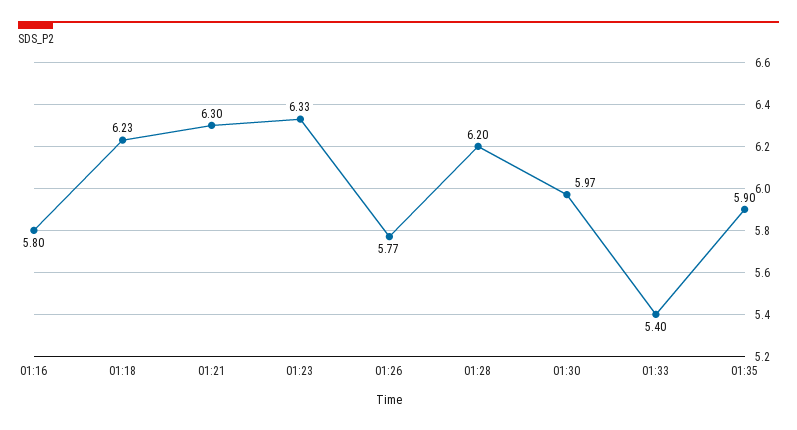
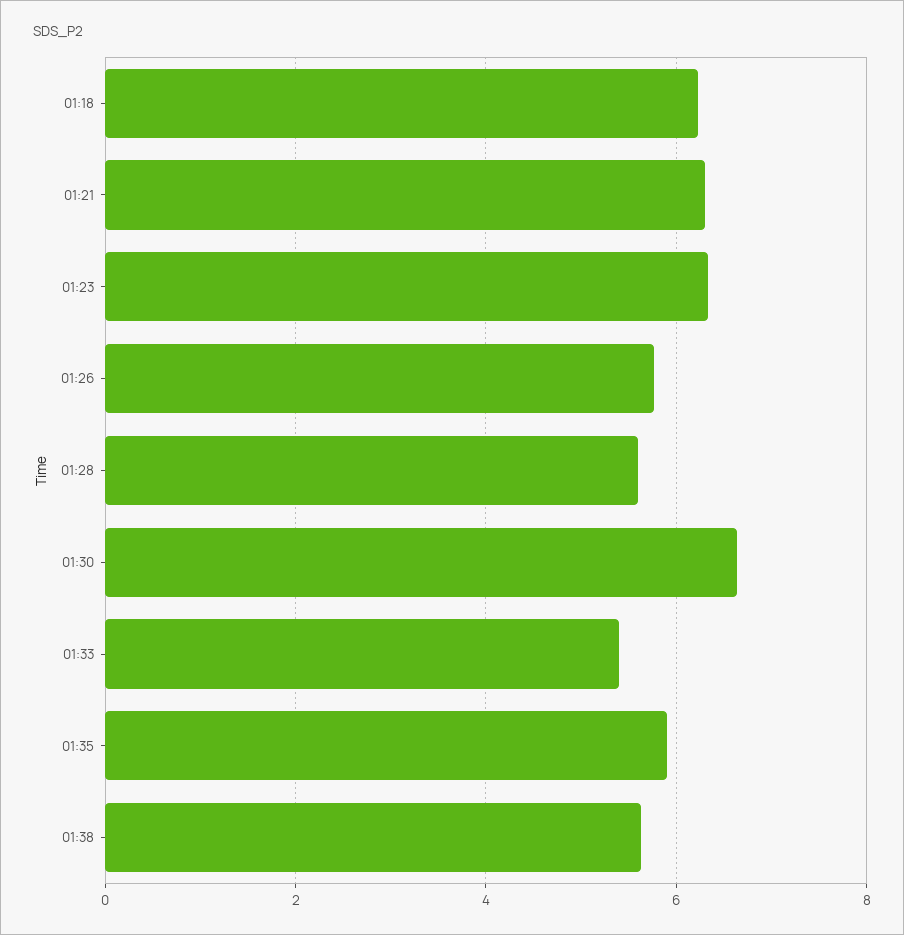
01:16: 5.8 -> none
01:28: 6.2 -> 5.6
01:30: 5.97 -> 6.6
01:38: none -> 5.6

